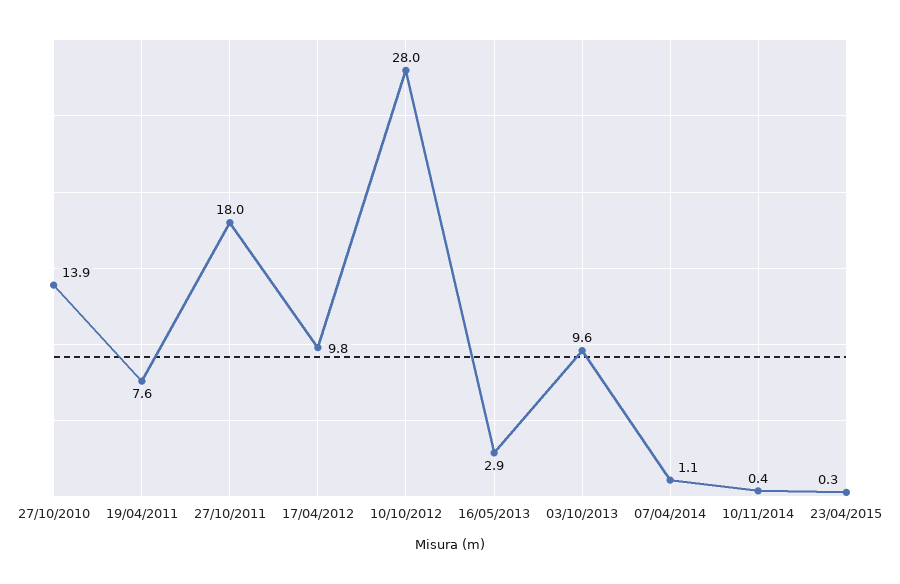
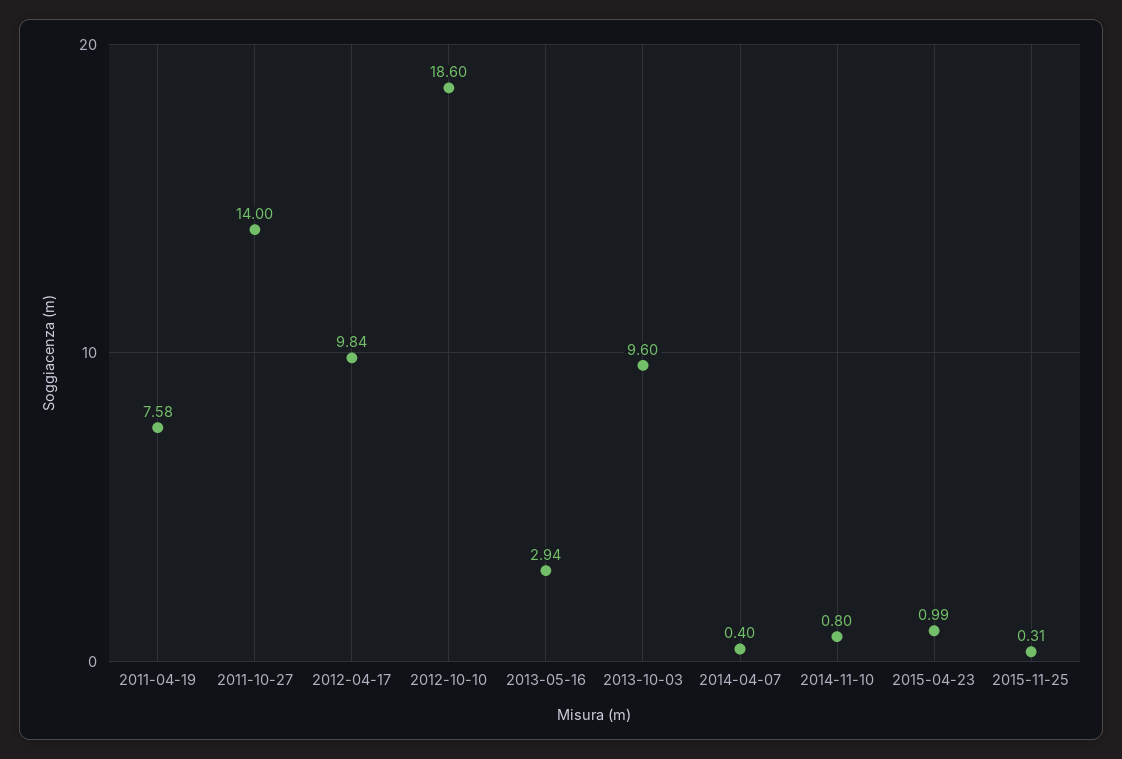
27/10/2010: 13.9 -> none
27/10/2011: 18 -> 14
10/10/2012: 28 -> 18.6
07/04/2014: 1.1 -> 0.4
10/11/2014: 0.4 -> 0.8
23/04/2015: 0.3 -> 0.99
2015-11-25: none -> 0.31

